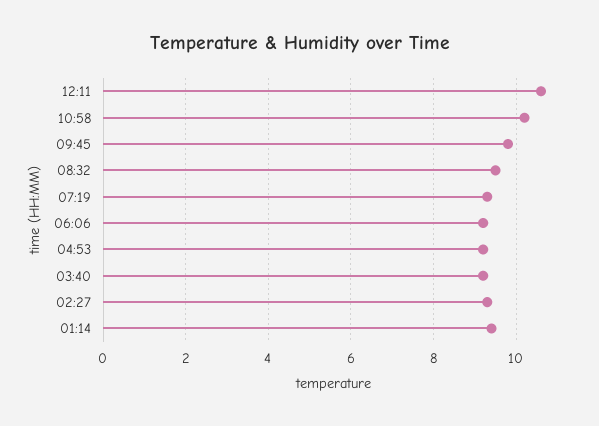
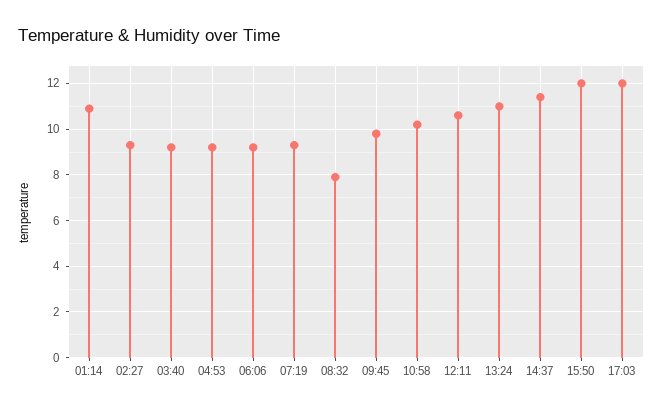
08:32: 9.5 -> 8
01:14: 9.5 -> 11
13:24: none -> 11
14:37: none -> 11.5
15:50: none -> 12
17:03: none -> 12

